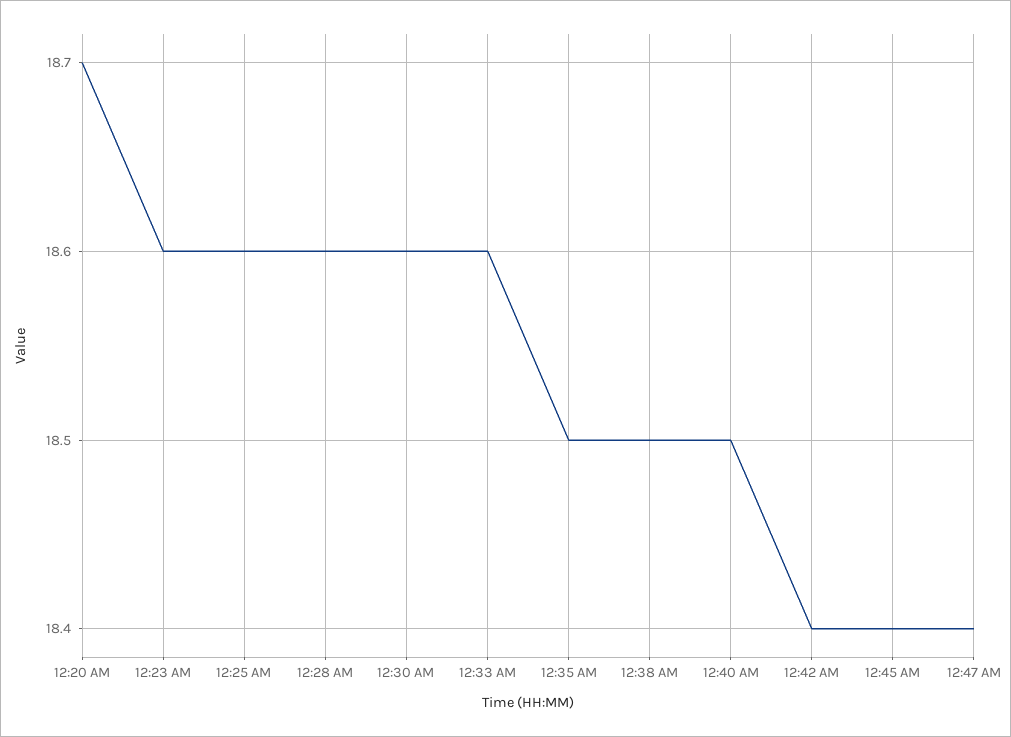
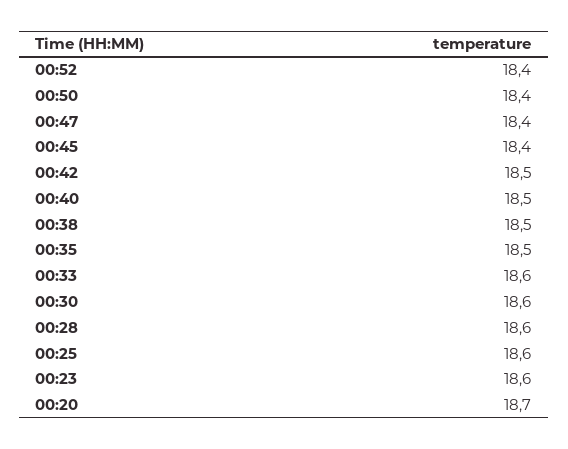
12:42 AM: 18.4 -> 18.5
00:52: none -> 18.4
00:50: none -> 18.4

